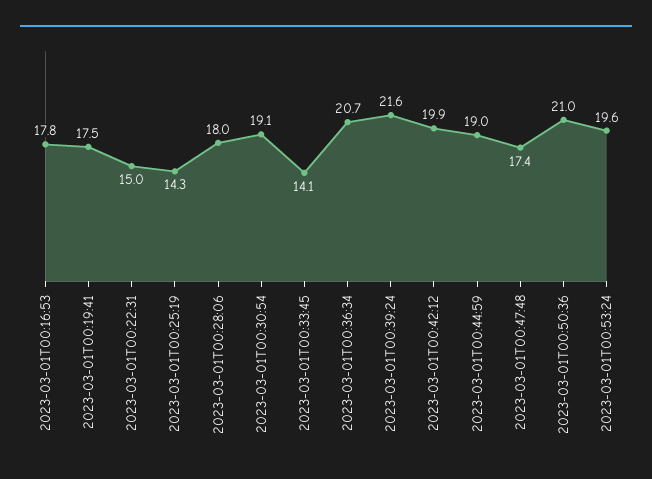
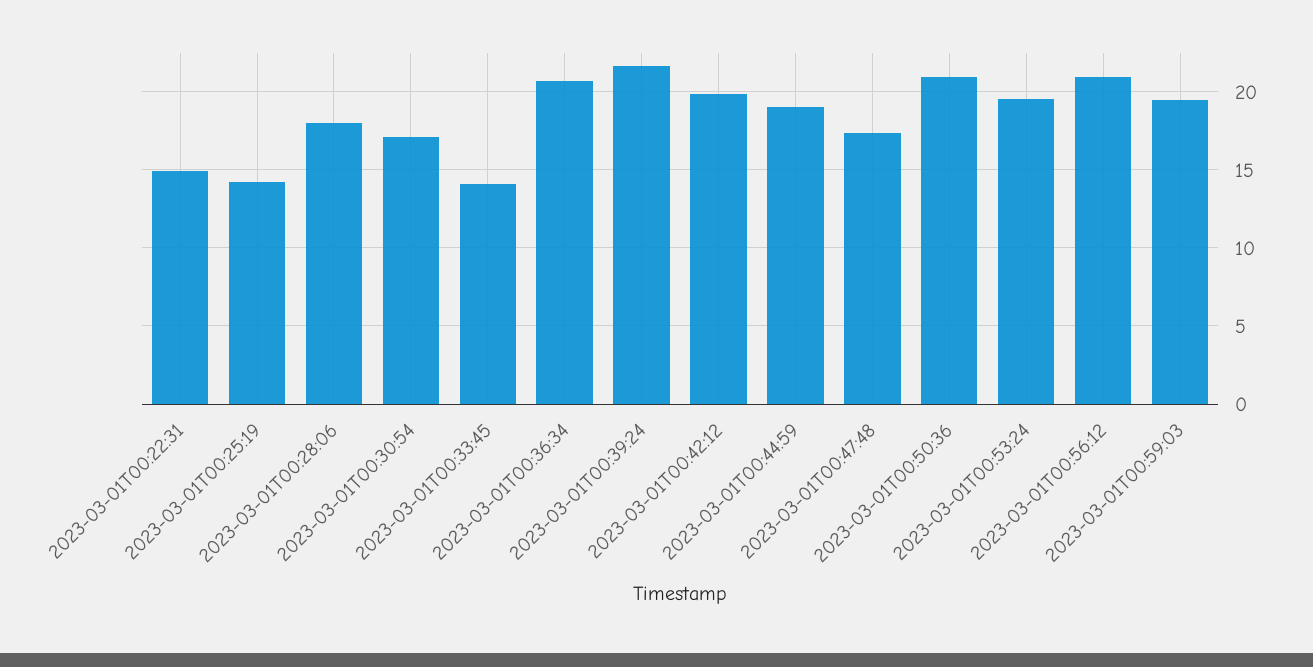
2023-03-01T00:16:53: 17.8 -> none
2023-03-01T00:19:41: 17.5 -> none
2023-03-01T00:30:54: 19.1 -> 17
2023-03-01T00:56:12: none -> 21
2023-03-01T00:59:03: none -> 19.5

